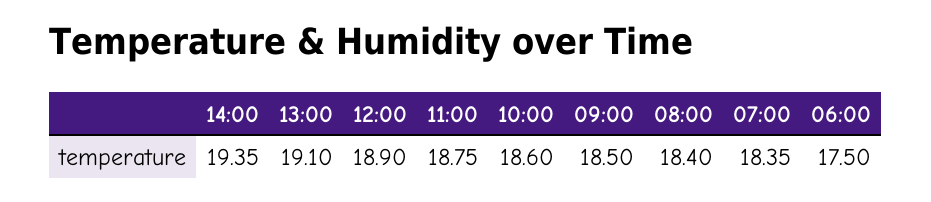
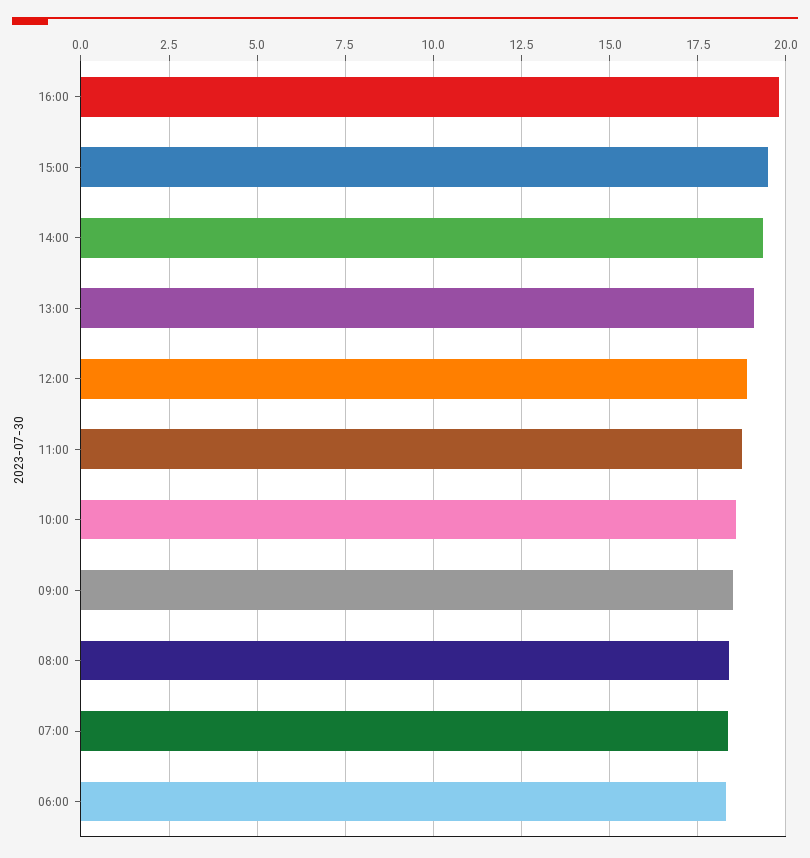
06:00: 17.5 -> 18.25
16:00: none -> 19.75
15:00: none -> 19.5

